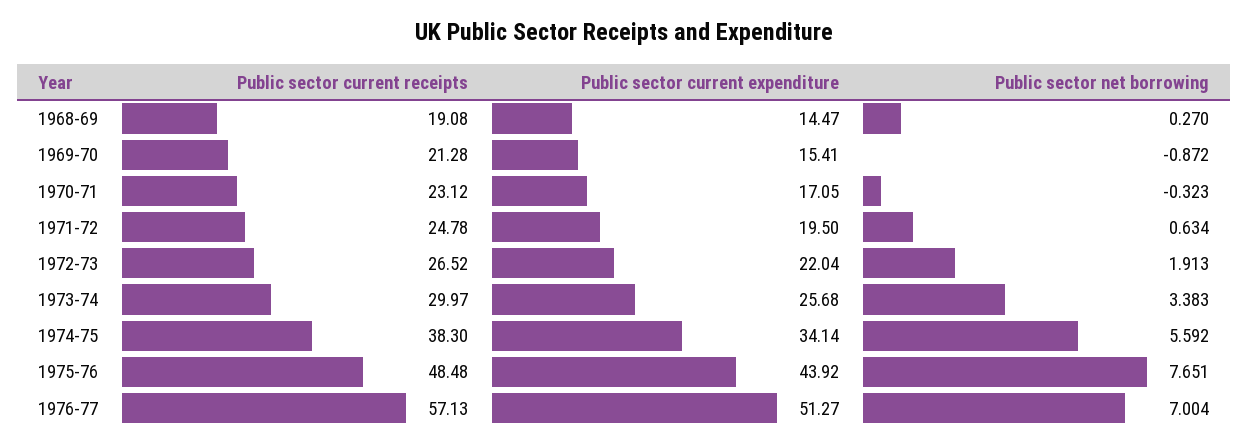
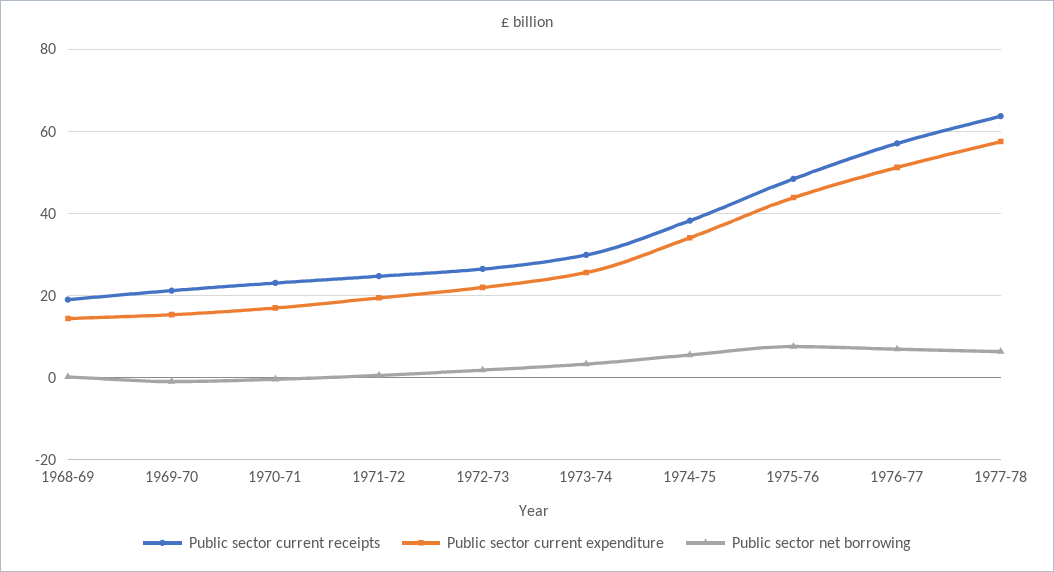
Public sector current receipts, 1977-78: none -> 64
Public sector current expenditure, 1977-78: none -> 58
Public sector net borrowing, 1977-78: none -> 6

